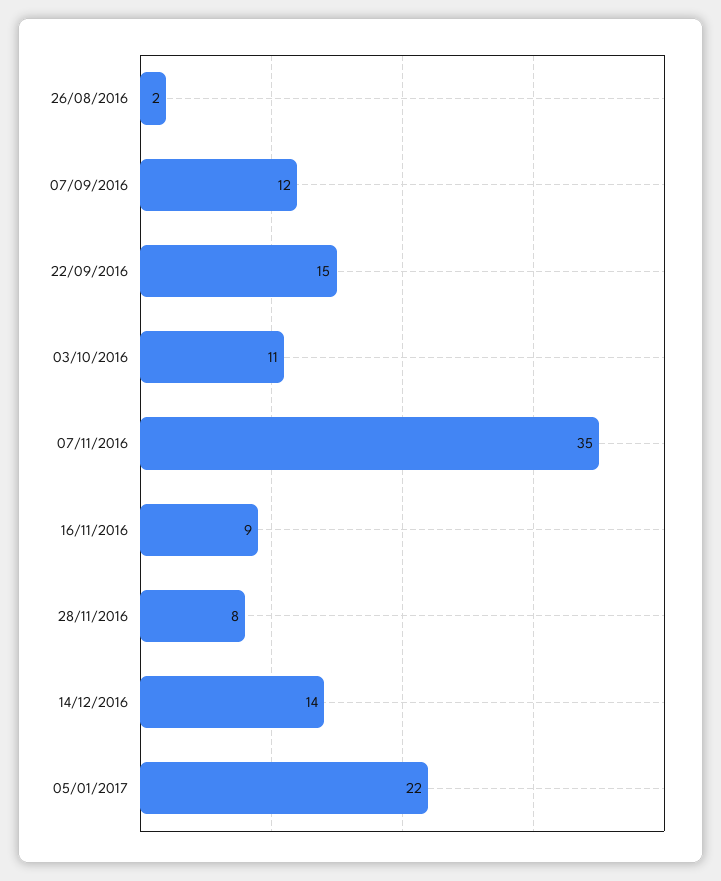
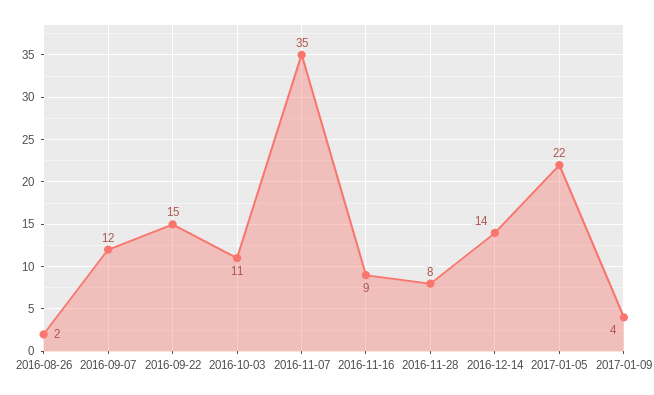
2017-01-09: none -> 4

